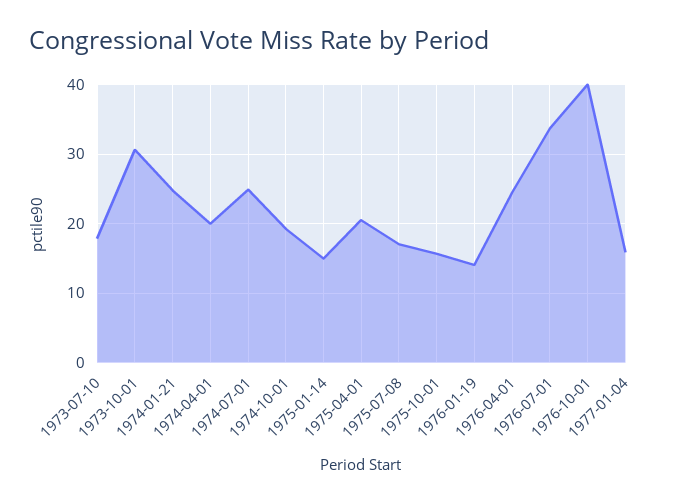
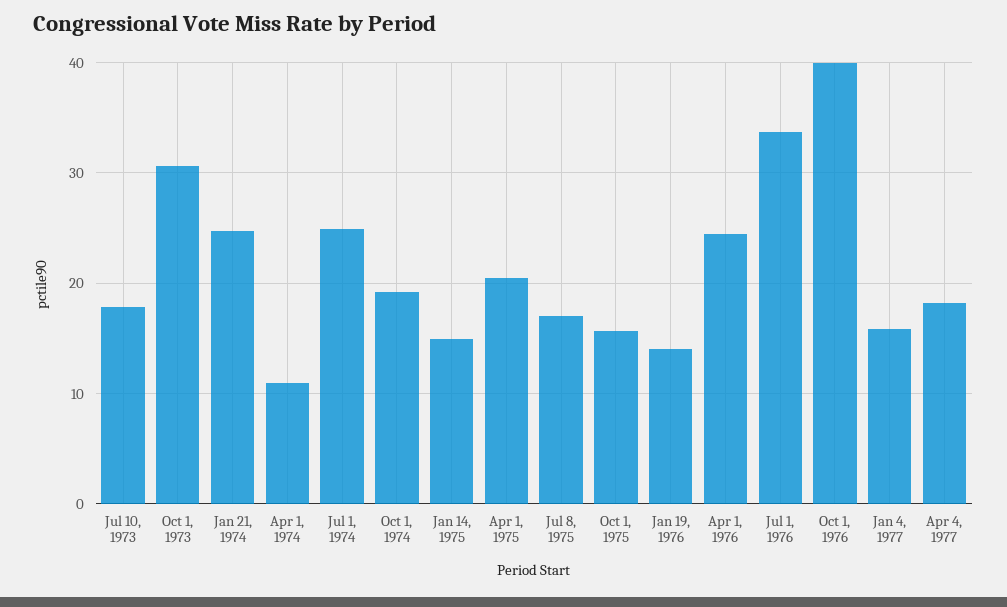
1974-04-01: 20 -> 11
Apr 4, 1977: none -> 18

